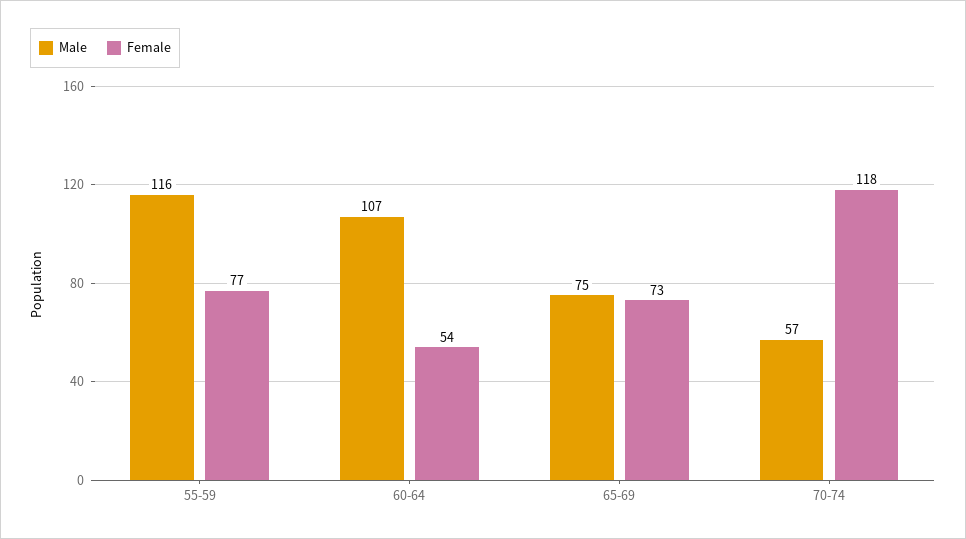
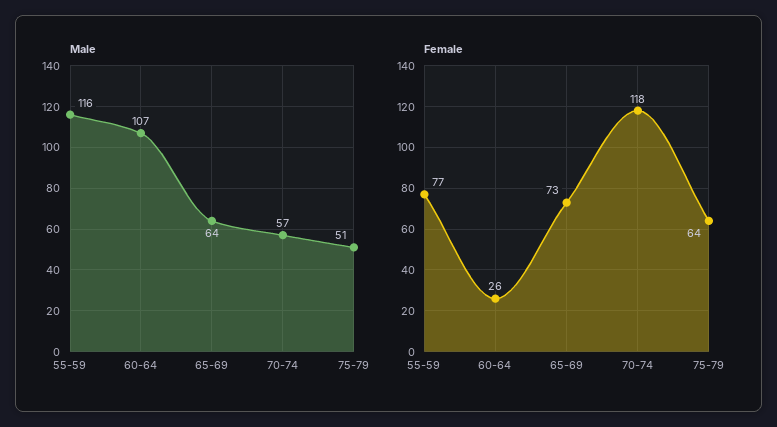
Female, 60-64: 54 -> 26
Male, 65-69: 75 -> 64
Male, 75-79: none -> 51
Female, 75-79: none -> 64

